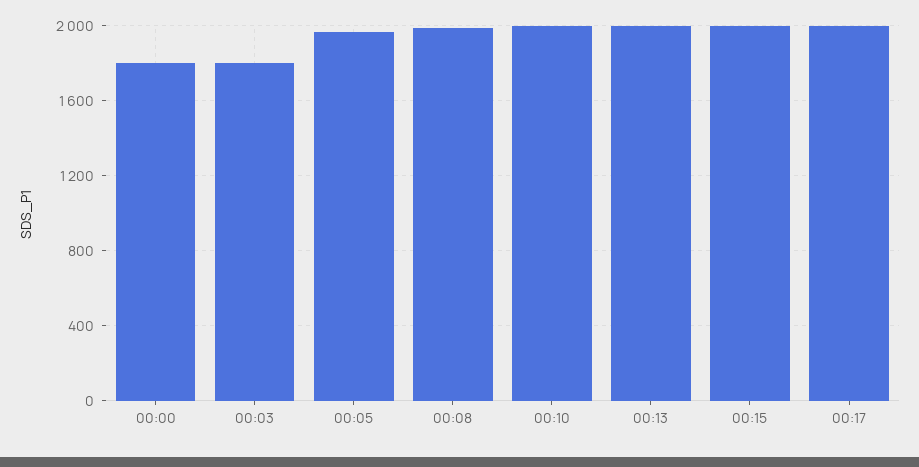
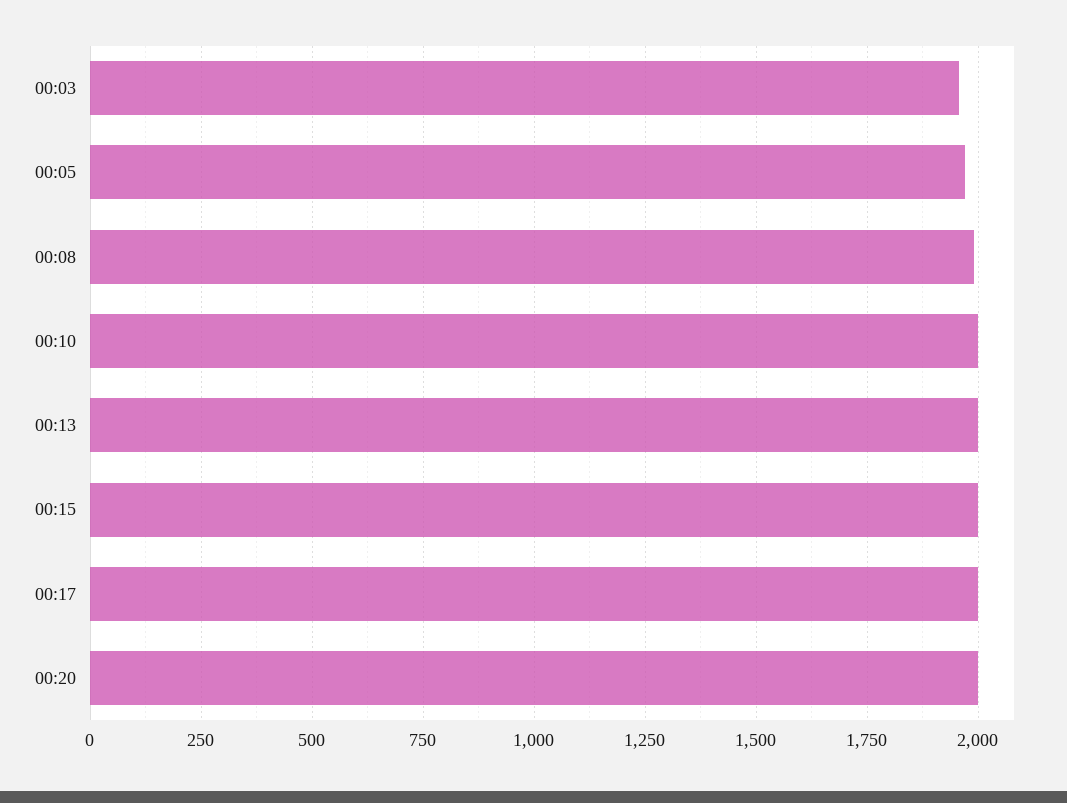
00:00: 1800 -> none
00:03: 1800 -> 1950
00:20: none -> 2000

